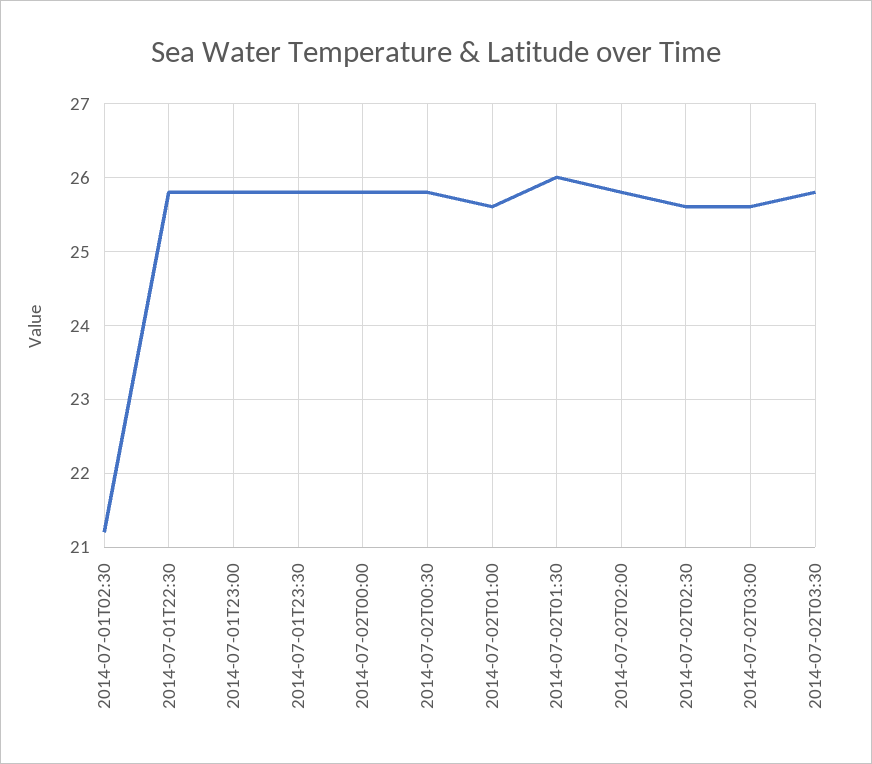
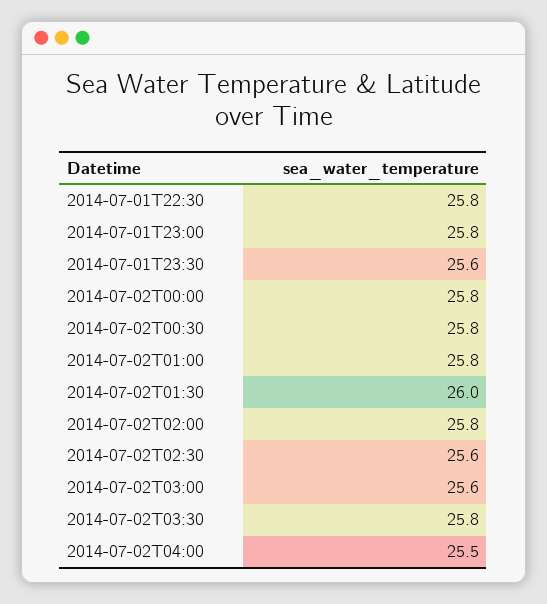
2014-07-01T02:30: 21.2 -> none
2014-07-01T23:30: 25.8 -> 25.6
2014-07-02T01:00: 25.6 -> 25.8
2014-07-02T04:00: none -> 25.5

